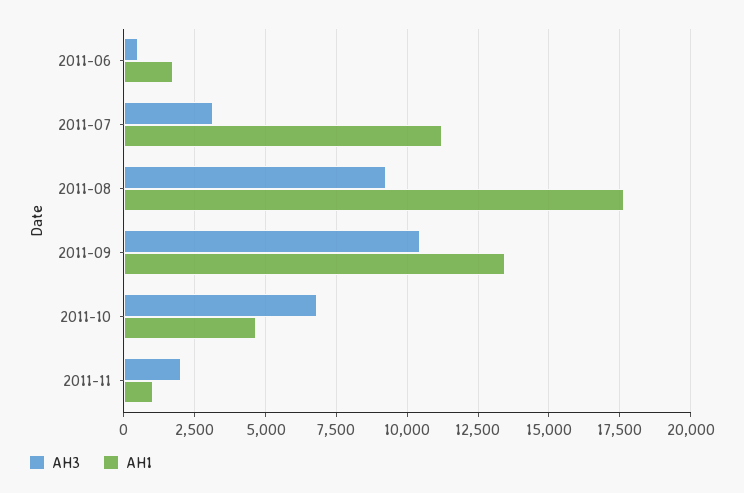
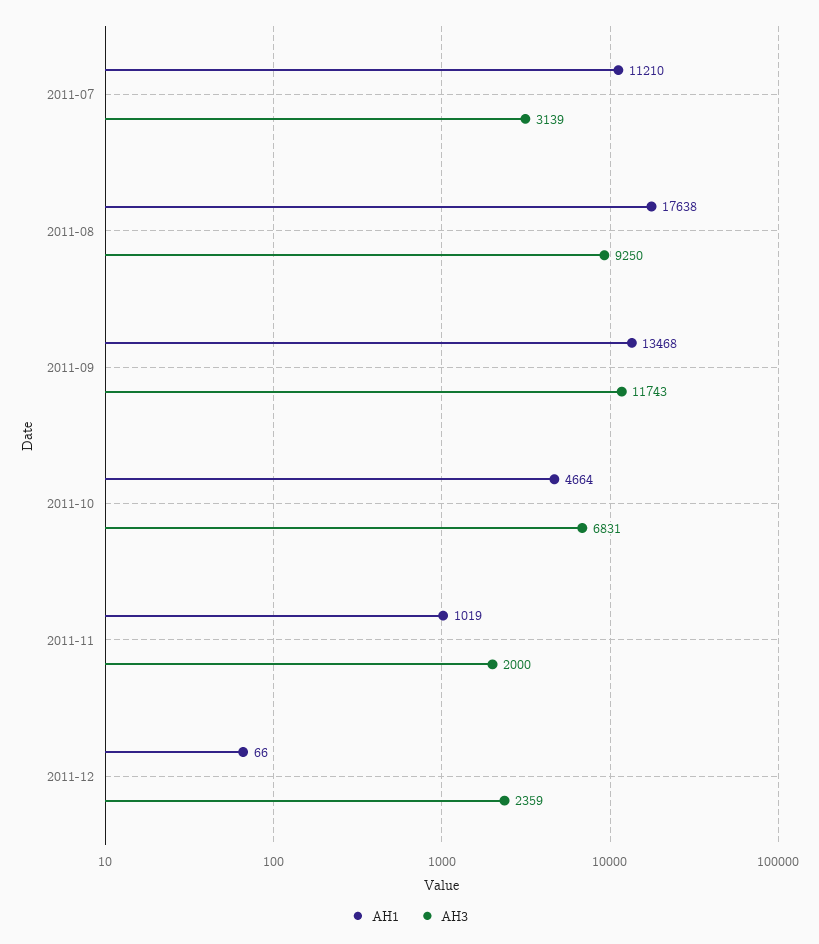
AH3, 2011-06: 500 -> none
AH1, 2011-06: 1750 -> none
AH3, 2011-09: 10500 -> 11743
AH1, 2011-12: none -> 66
AH3, 2011-12: none -> 2359

